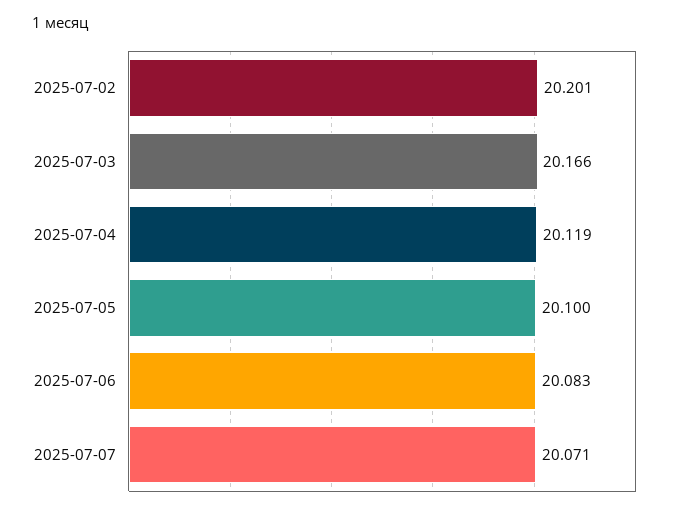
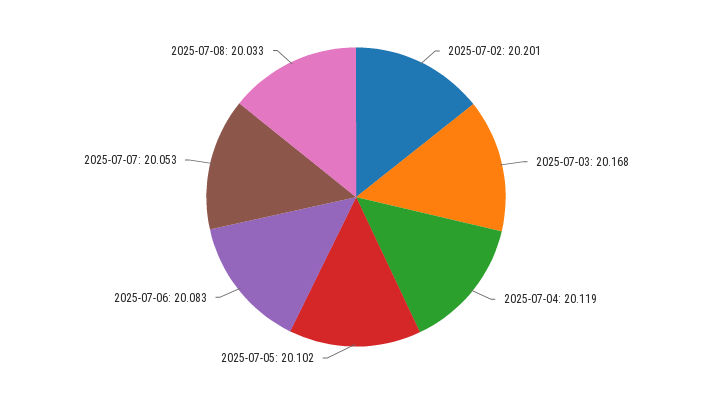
2025-07-03: 20.166 -> 20.168
2025-07-05: 20.1 -> 20.102
2025-07-07: 20.071 -> 20.053
2025-07-08: none -> 20.033

